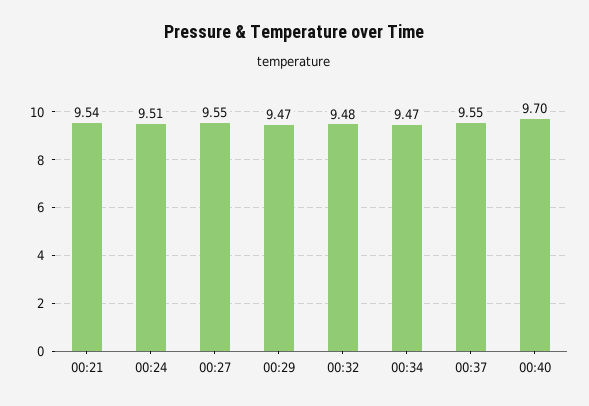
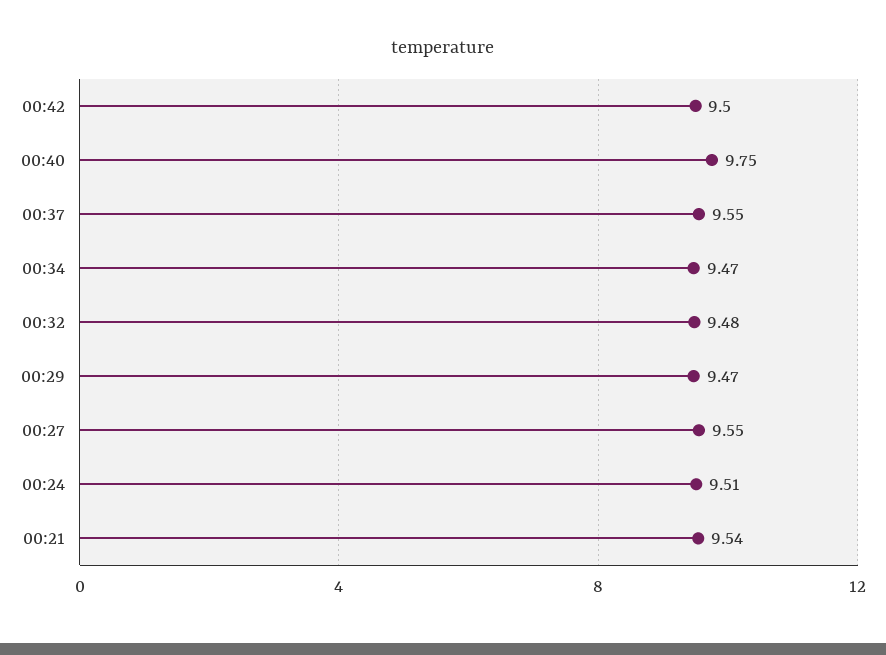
00:40: 9.7 -> 9.75
00:42: none -> 9.5

